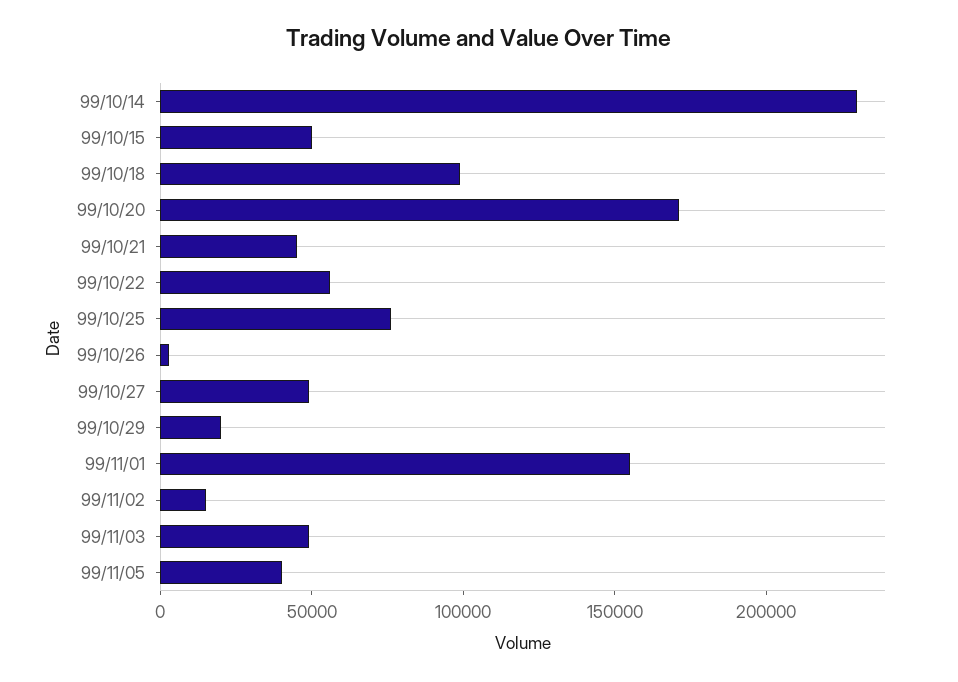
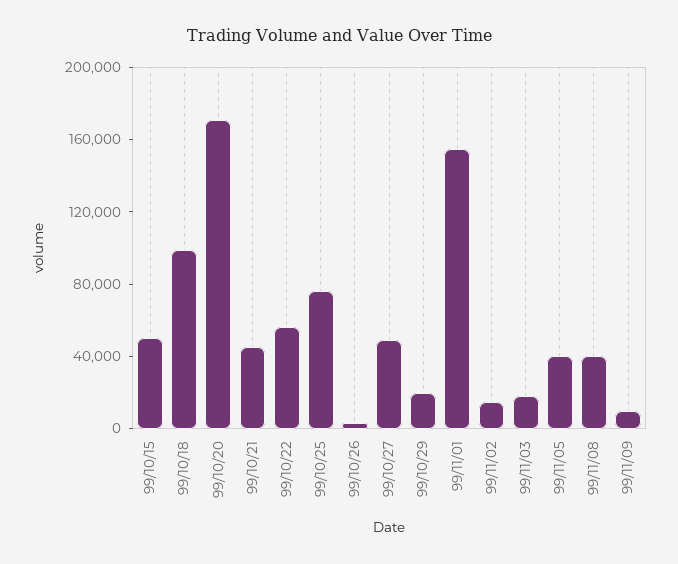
99/10/14: 230000 -> none
99/11/03: 50000 -> 20000
99/11/08: none -> 40000
99/11/09: none -> 10000

